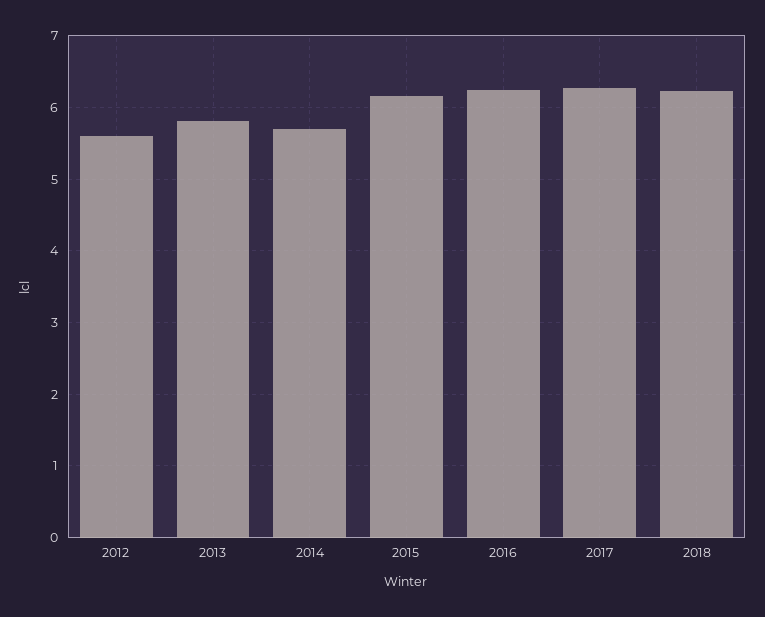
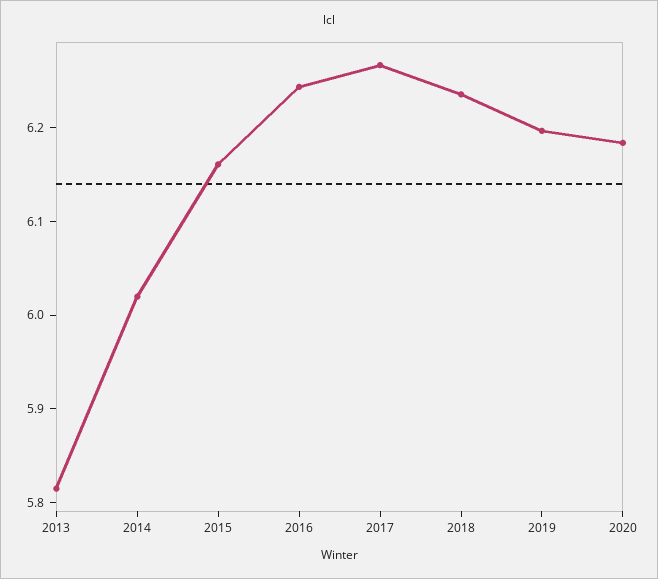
2012: 5.6 -> none
2014: 5.7 -> 6.02
2019: none -> 6.2
2020: none -> 6.18

